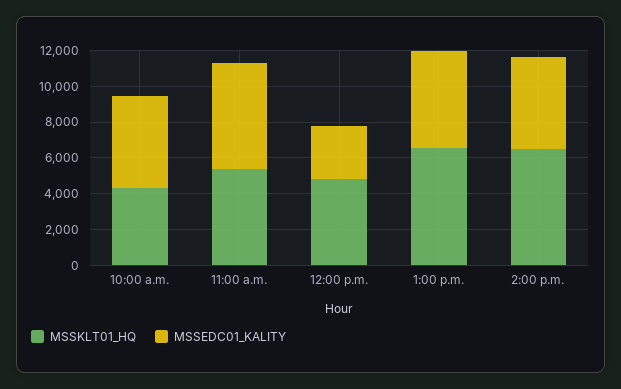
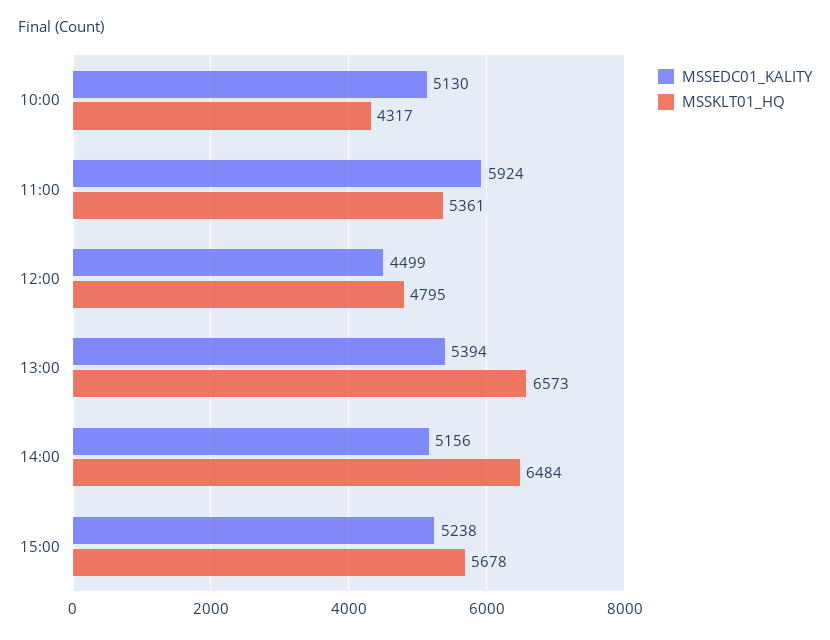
MSSEDC01_KALITY, 12:00 p.m.: 3000 -> 4499
MSSEDC01_KALITY, 15:00: none -> 5238
MSSKLT01_HQ, 15:00: none -> 5678

